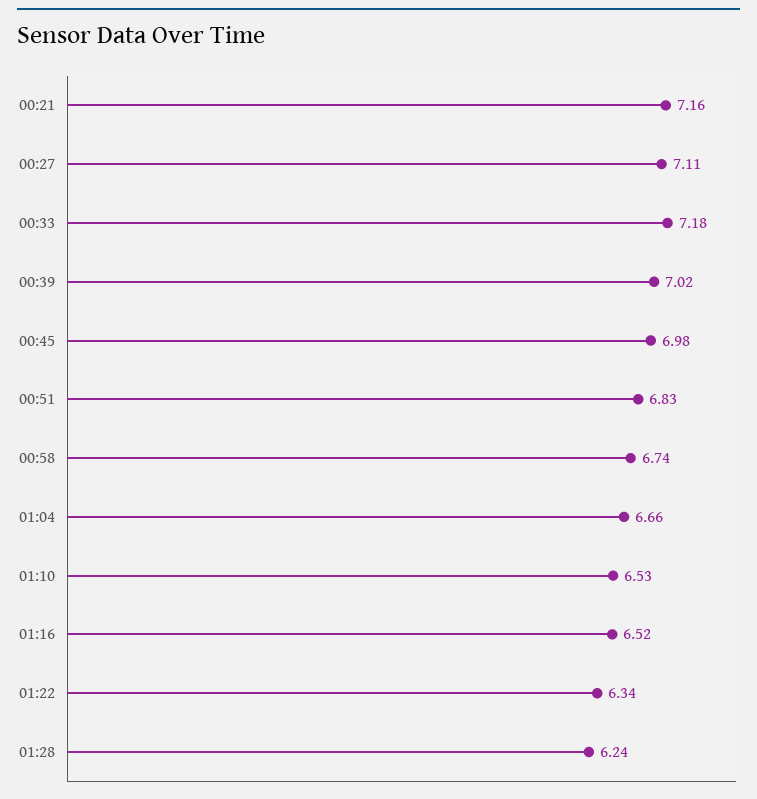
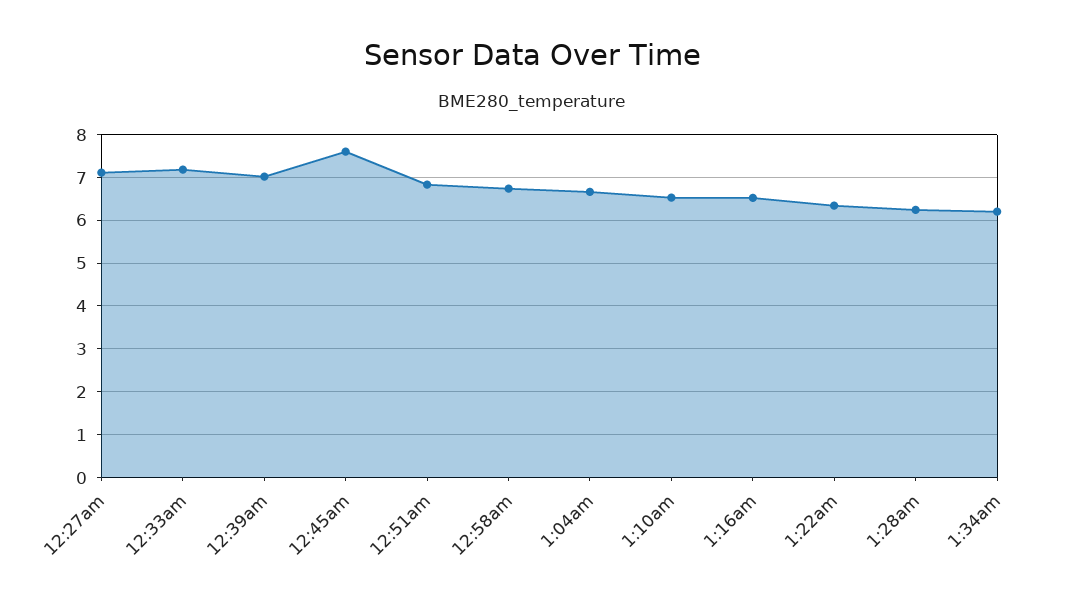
00:21: 7.16 -> none
00:45: 6.98 -> 7.6
1:34am: none -> 6.2

